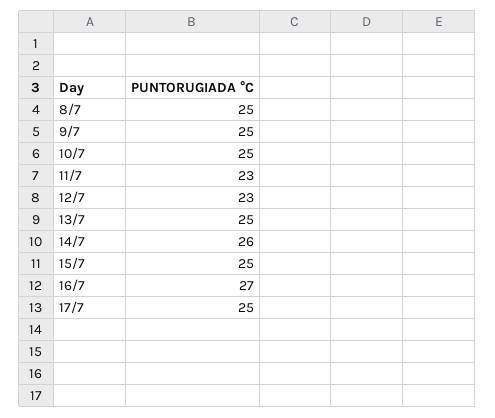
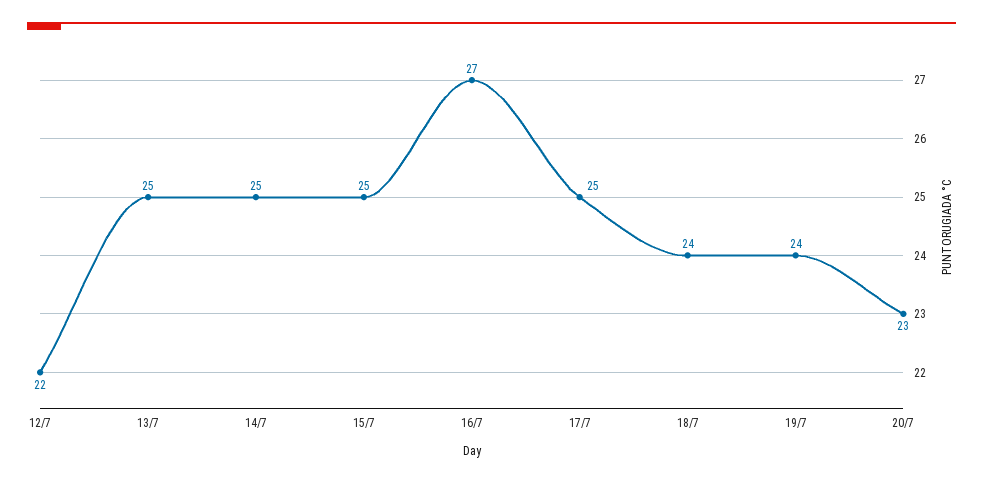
8/7: 25 -> none
9/7: 25 -> none
10/7: 25 -> none
11/7: 23 -> none
12/7: 23 -> 22
14/7: 26 -> 25
18/7: none -> 24
19/7: none -> 24
20/7: none -> 23

